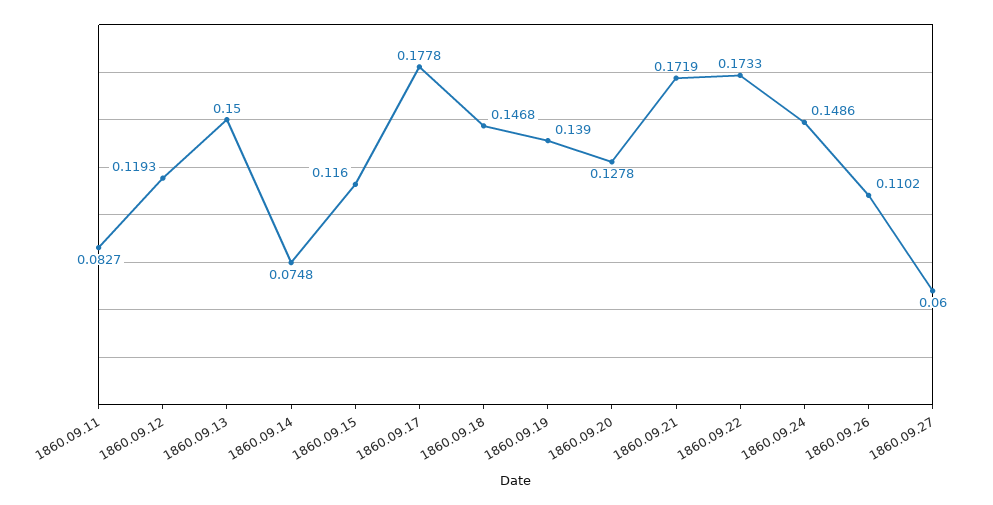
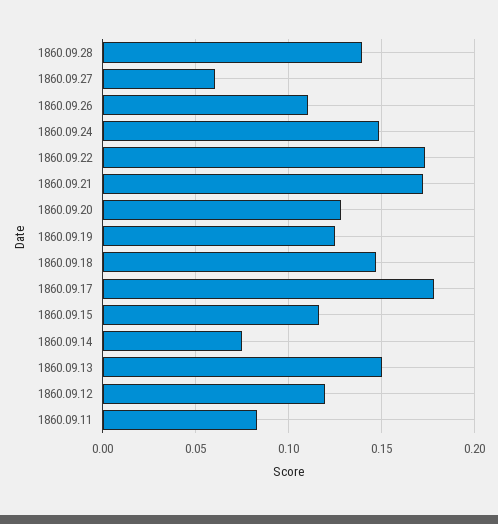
1860.09.19: 0.139 -> 0.125
1860.09.28: none -> 0.14

